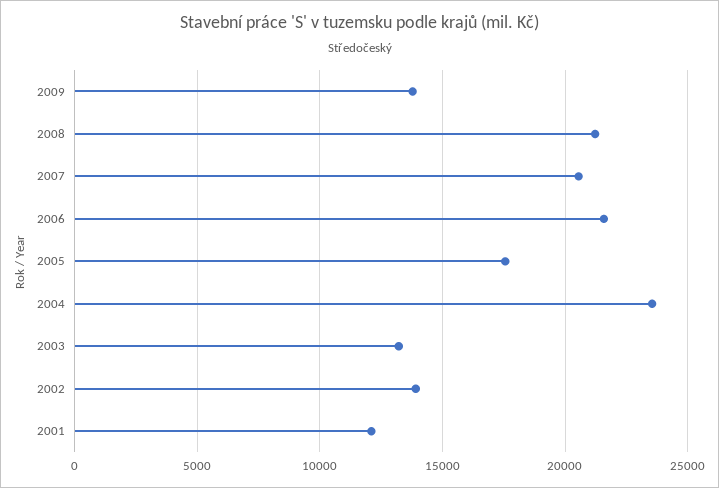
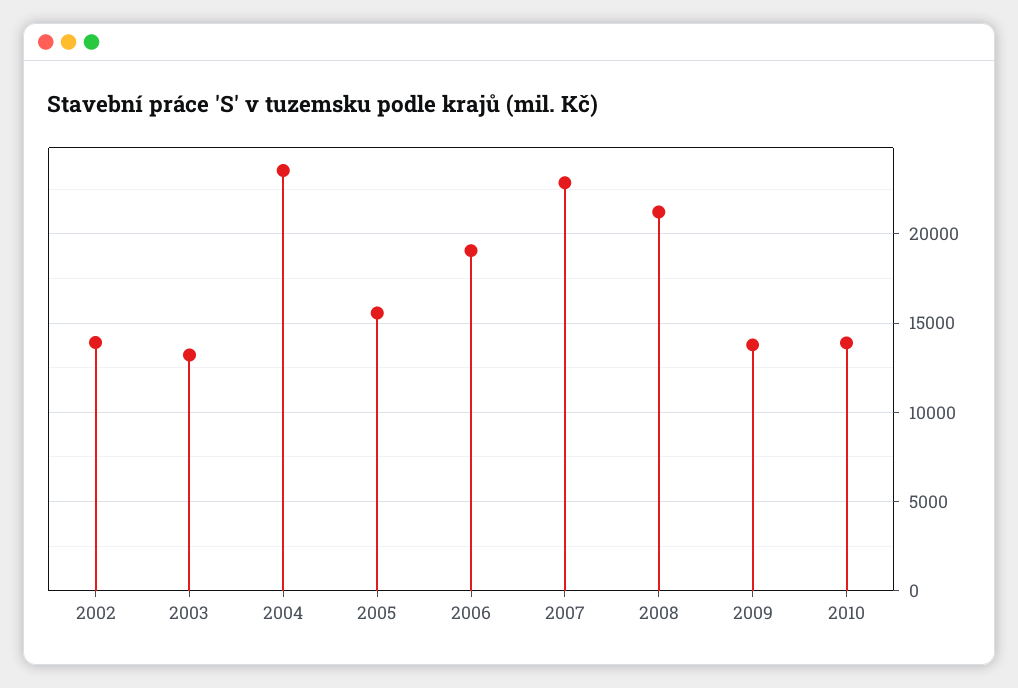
2007: 20500 -> 23000
2006: 21500 -> 19000
2005: 17500 -> 15500
2001: 12000 -> none
2010: none -> 14000

